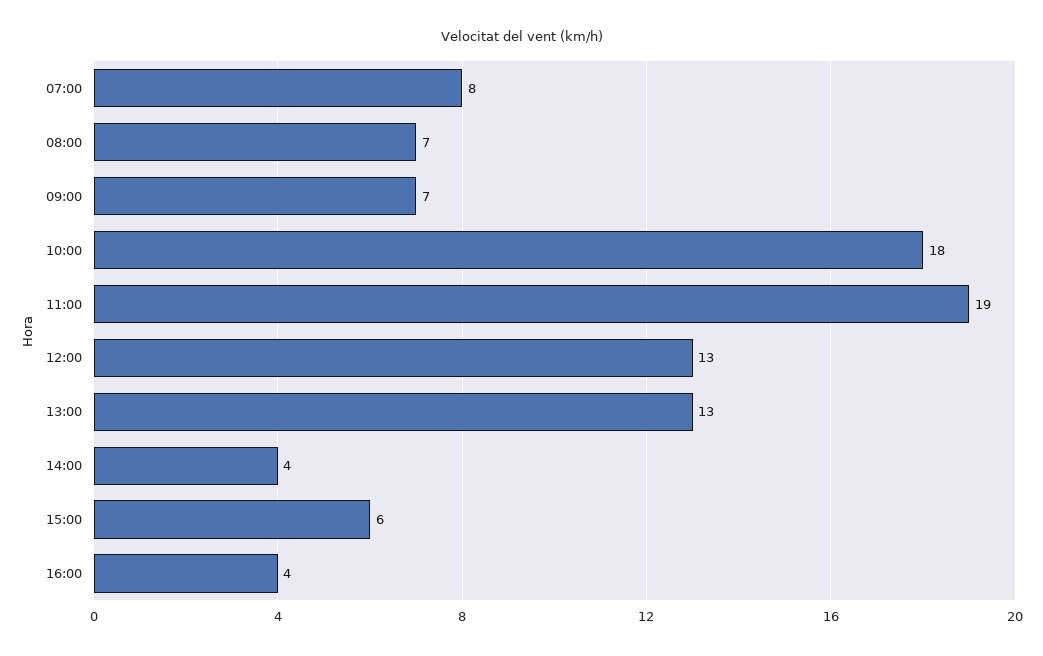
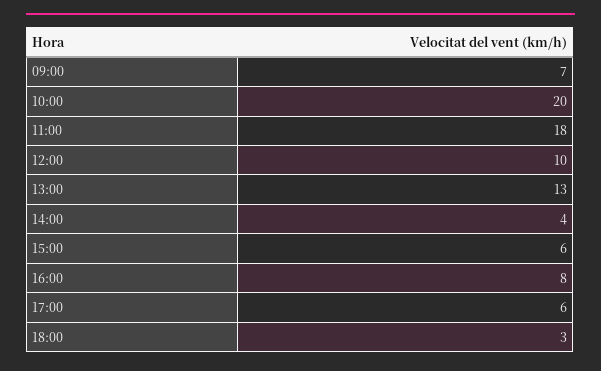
07:00: 8 -> none
08:00: 7 -> none
10:00: 18 -> 20
11:00: 19 -> 18
12:00: 13 -> 10
16:00: 4 -> 8
17:00: none -> 6
18:00: none -> 3

